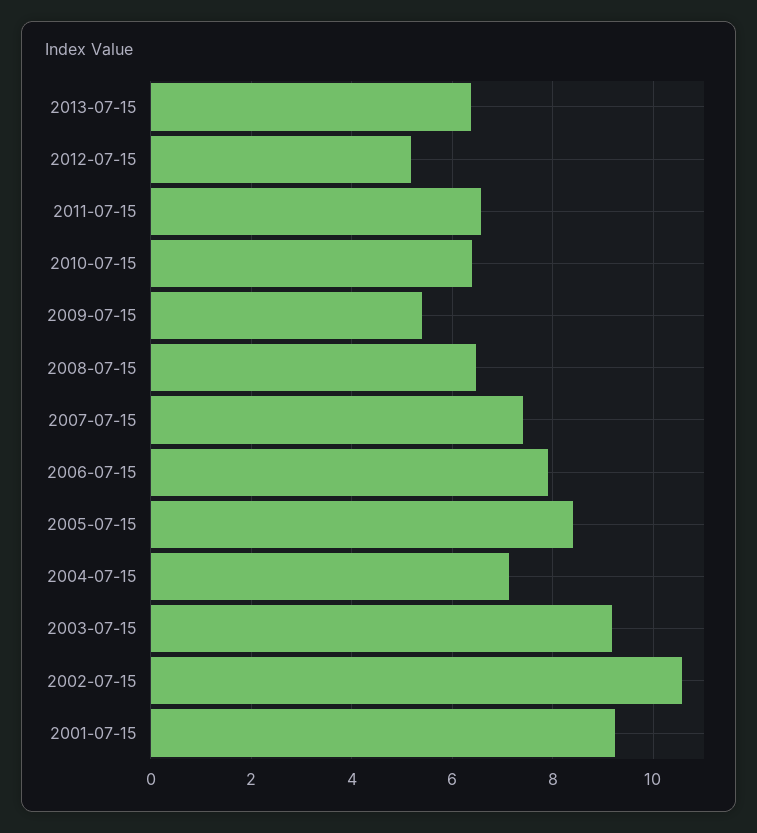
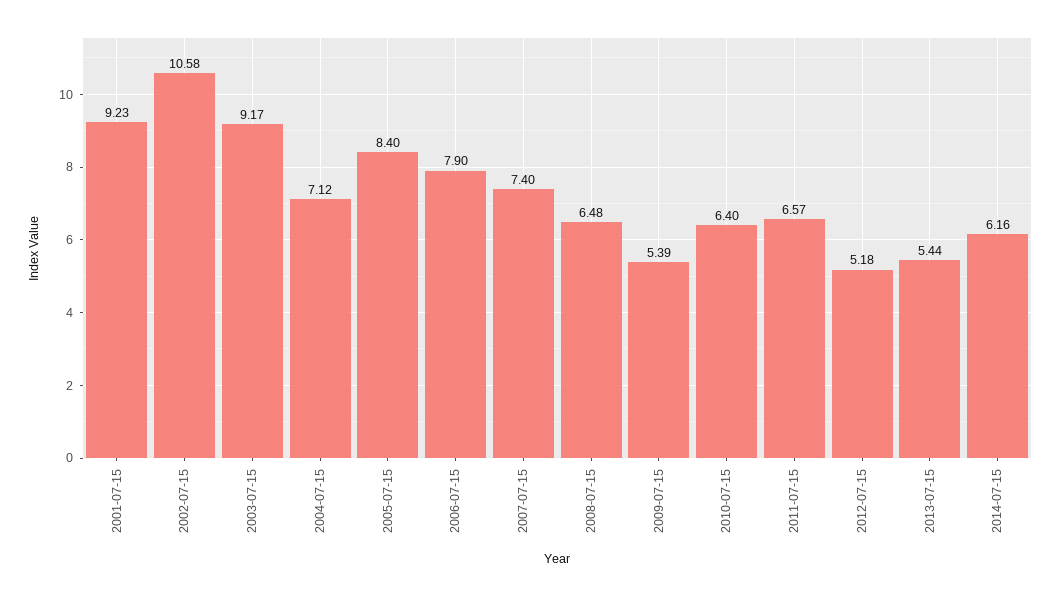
2013-07-15: 6.4 -> 5.44
2014-07-15: none -> 6.16

